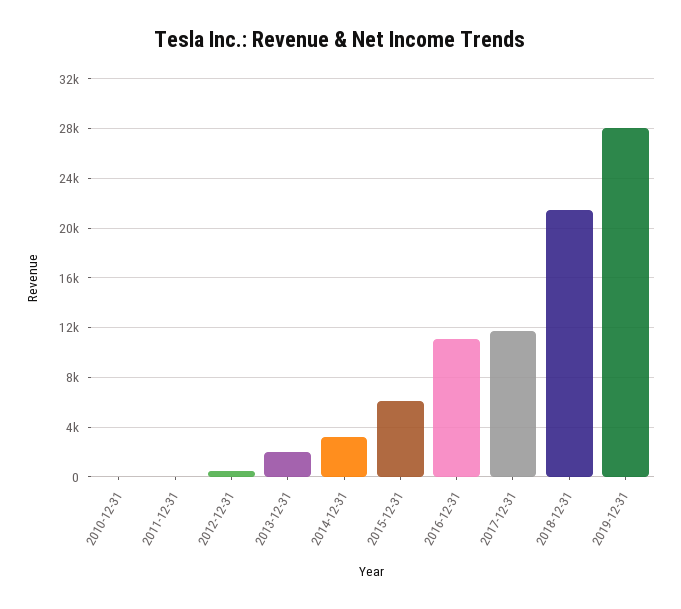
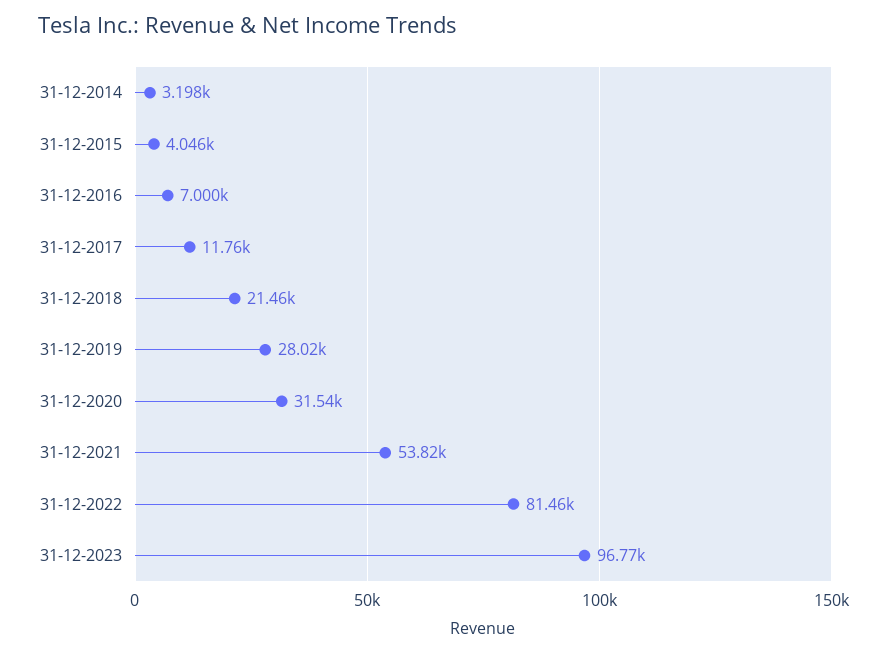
2010-12-31: 0 -> none
2011-12-31: 0 -> none
2012-12-31: 500 -> none
2013-12-31: 2000 -> none
2015-12-31: 6000 -> 4046
2016-12-31: 11000 -> 7000
31-12-2020: none -> 31540
31-12-2021: none -> 53820
31-12-2022: none -> 81460
31-12-2023: none -> 96770

